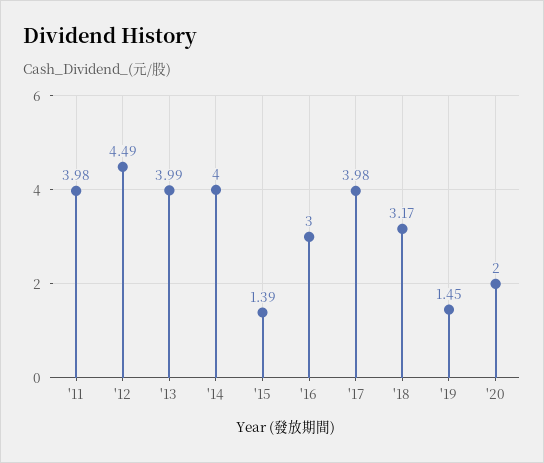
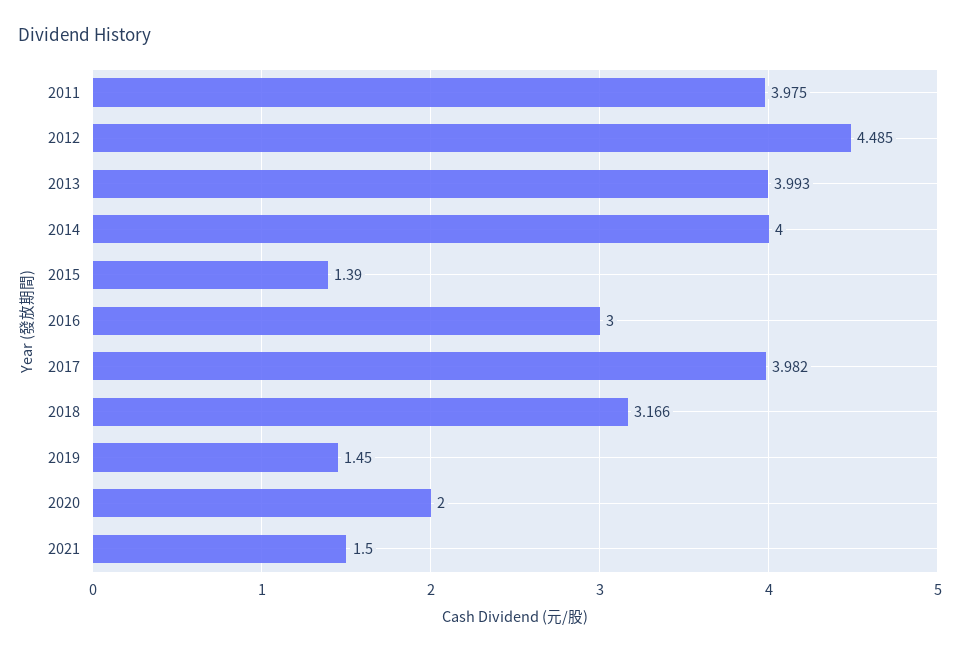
2021: none -> 1.5

